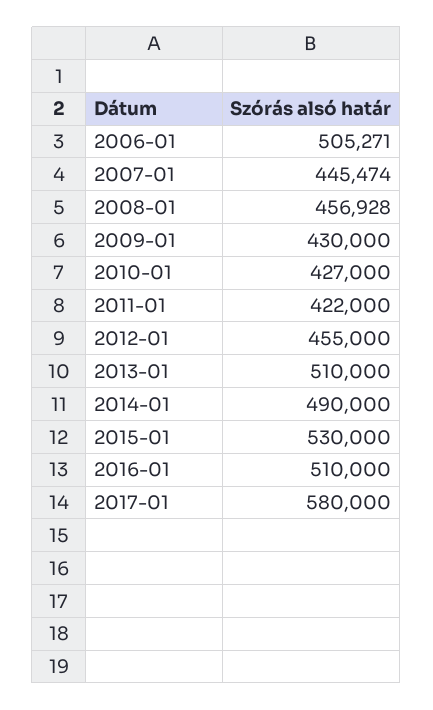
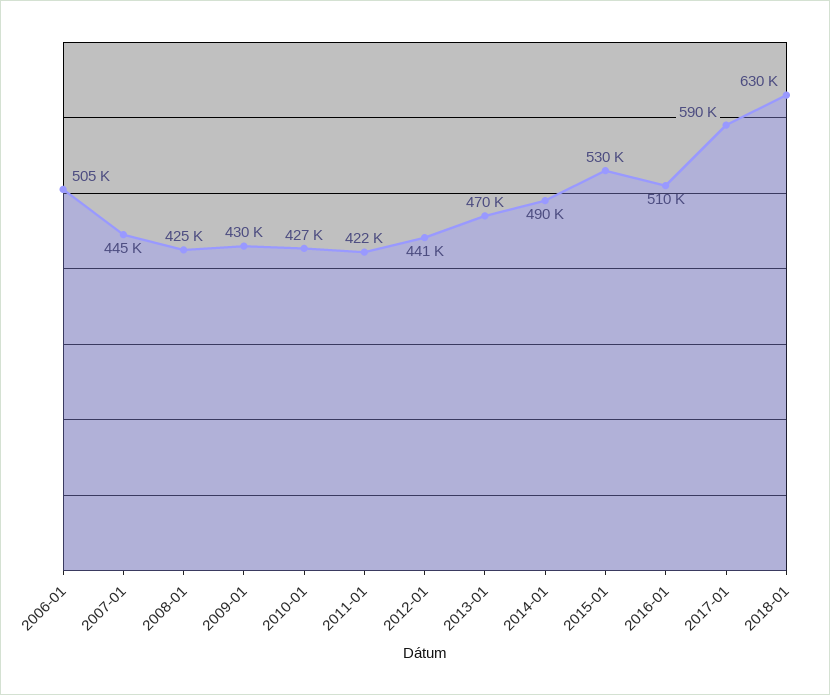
2008-01: 456928 -> 425000
2012-01: 455000 -> 441000
2013-01: 510000 -> 470000
2017-01: 580000 -> 590000
2018-01: none -> 630000

